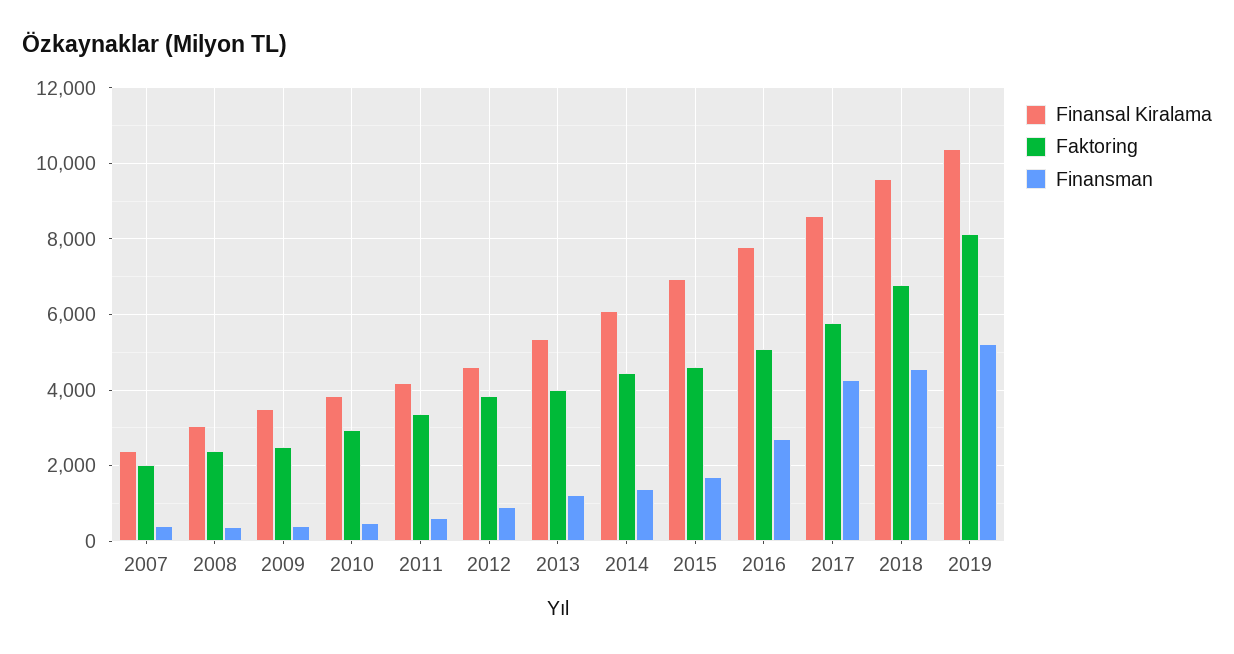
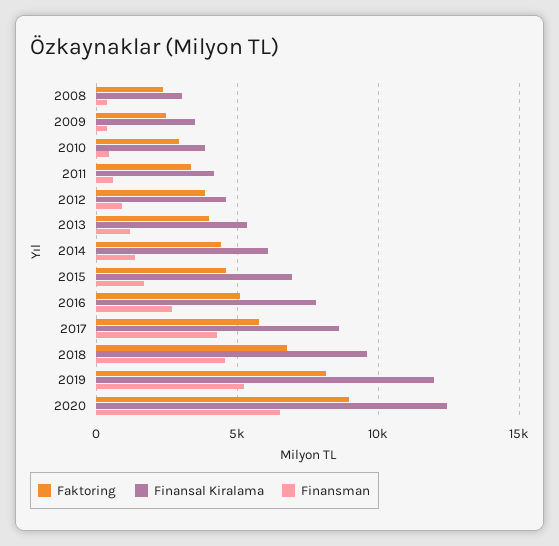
Finansal Kiralama, 2007: 2400 -> none
Faktoring, 2007: 2000 -> none
Finansman, 2007: 400 -> none
Finansal Kiralama, 2019: 10400 -> 12000
Faktoring, 2020: none -> 9000
Finansal Kiralama, 2020: none -> 12500
Finansman, 2020: none -> 6500

